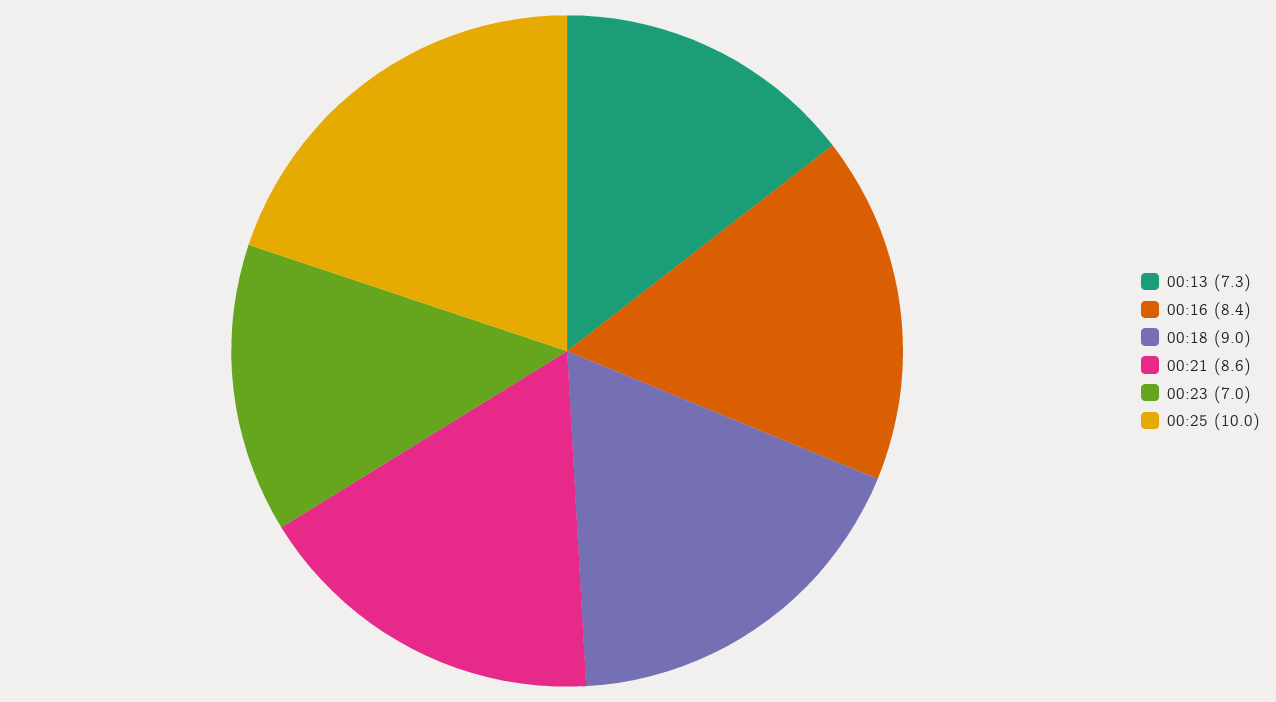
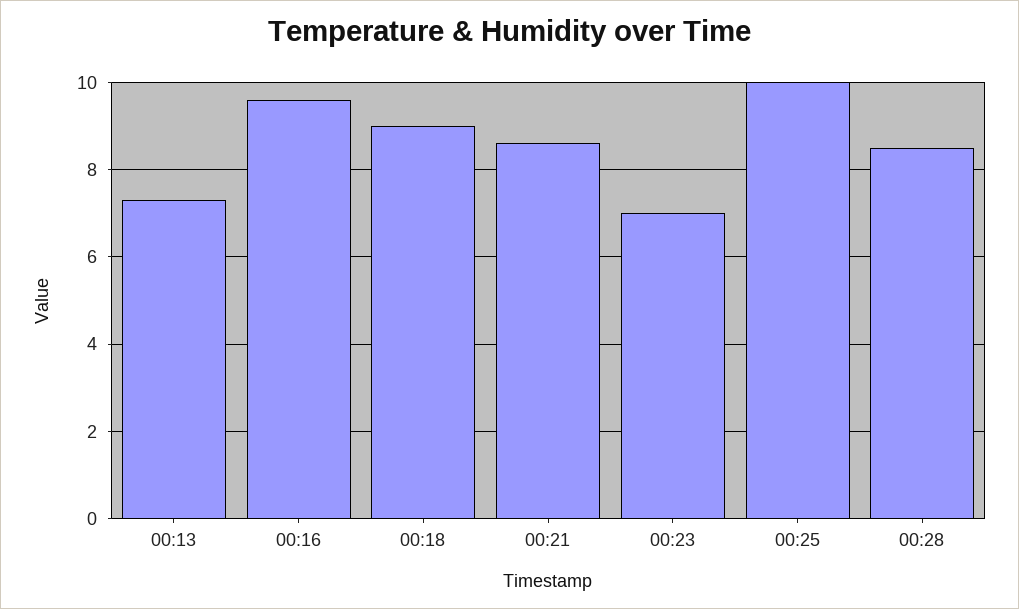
00:16: 8.4 -> 9.5
00:28: none -> 8.5

